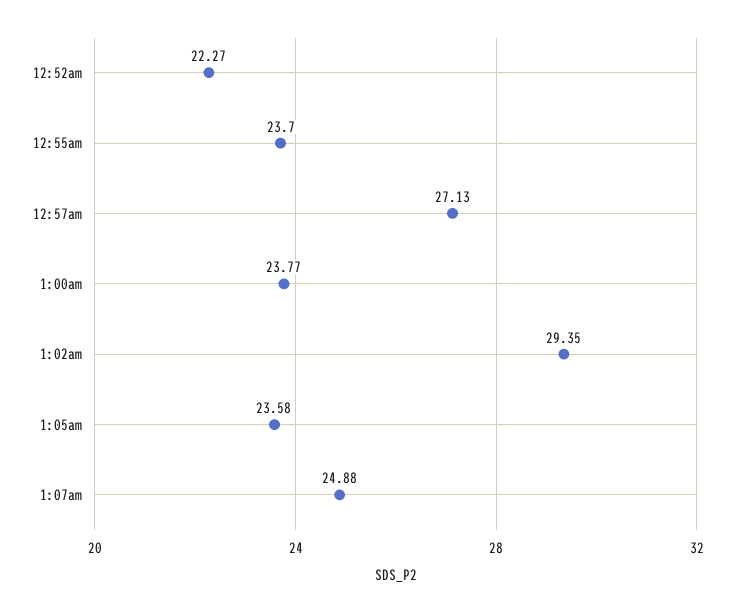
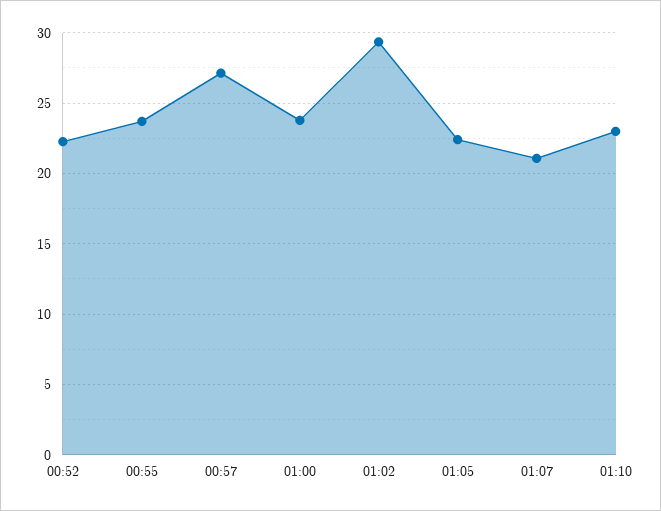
1:05am: 23.58 -> 22.5
1:07am: 24.88 -> 21
01:10: none -> 23

